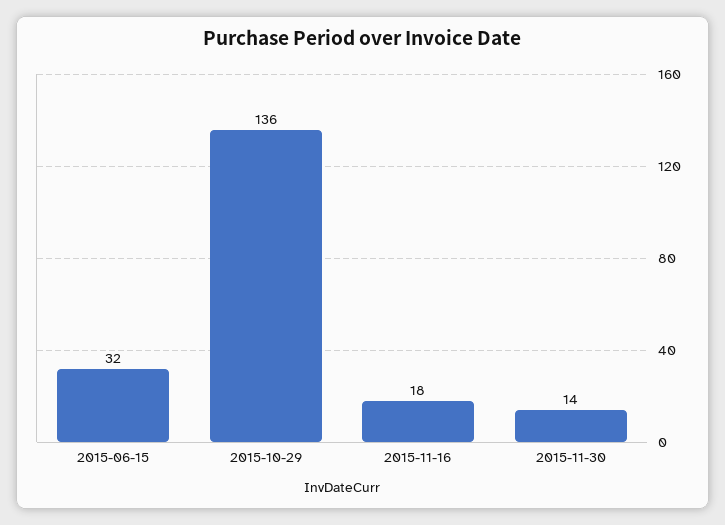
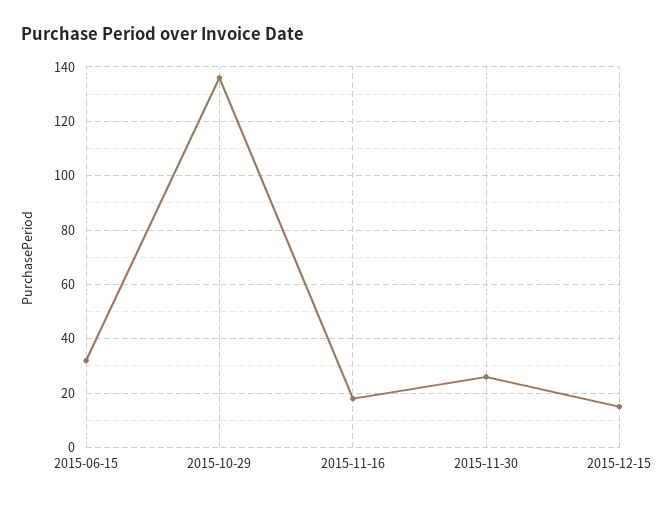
2015-11-30: 14 -> 25
2015-12-15: none -> 15

